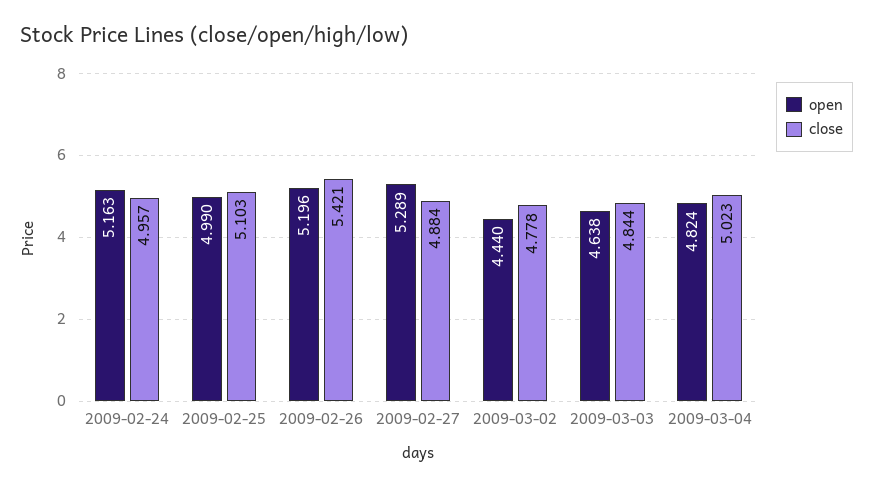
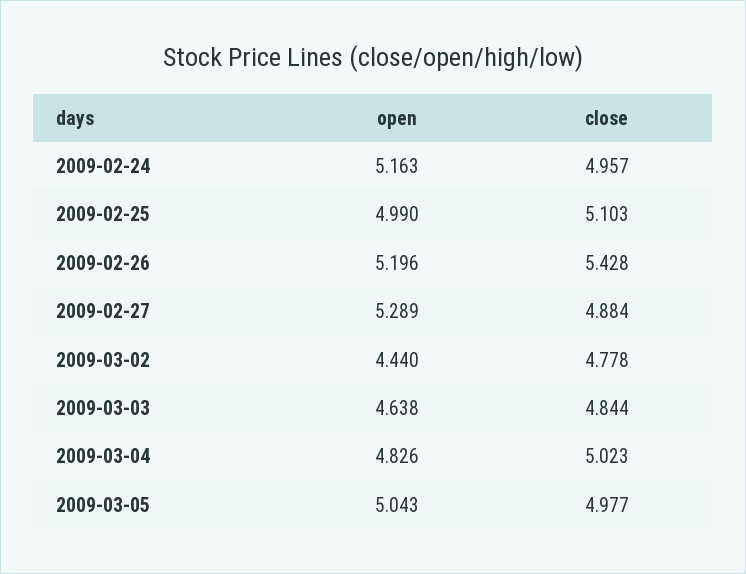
close, 2009-02-26: 5.421 -> 5.428
open, 2009-03-04: 4.824 -> 4.826
open, 2009-03-05: none -> 5.043
close, 2009-03-05: none -> 4.977

